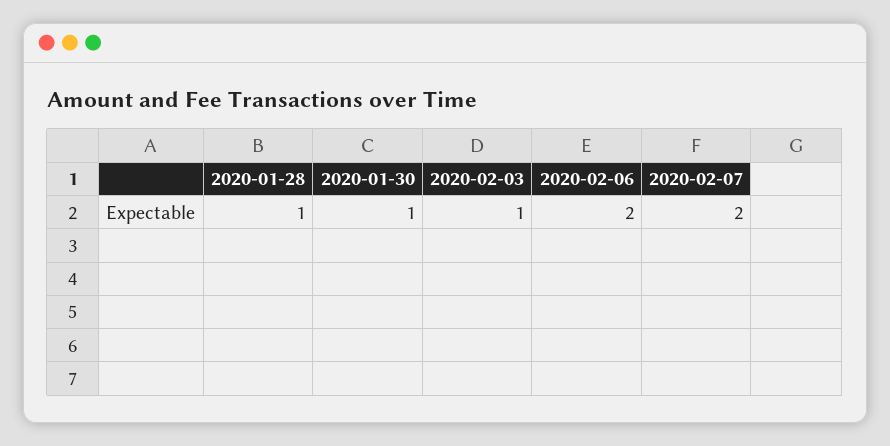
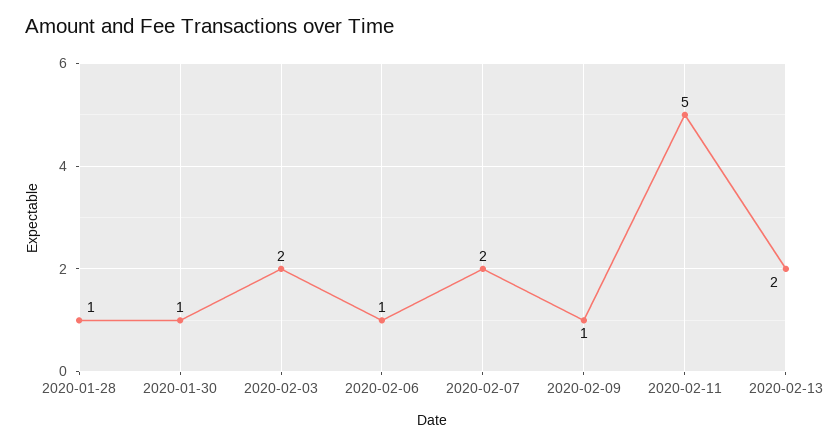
2020-02-03: 1 -> 2
2020-02-06: 2 -> 1
2020-02-09: none -> 1
2020-02-11: none -> 5
2020-02-13: none -> 2

